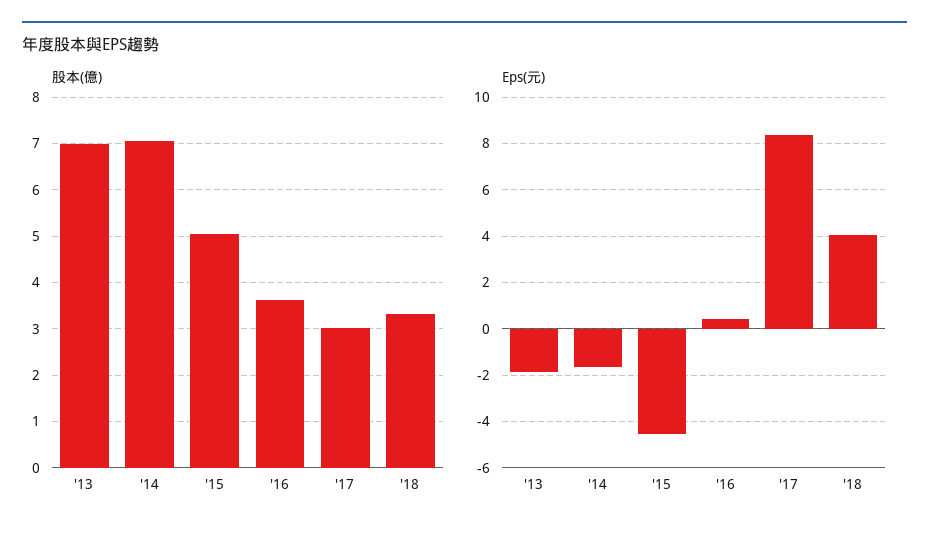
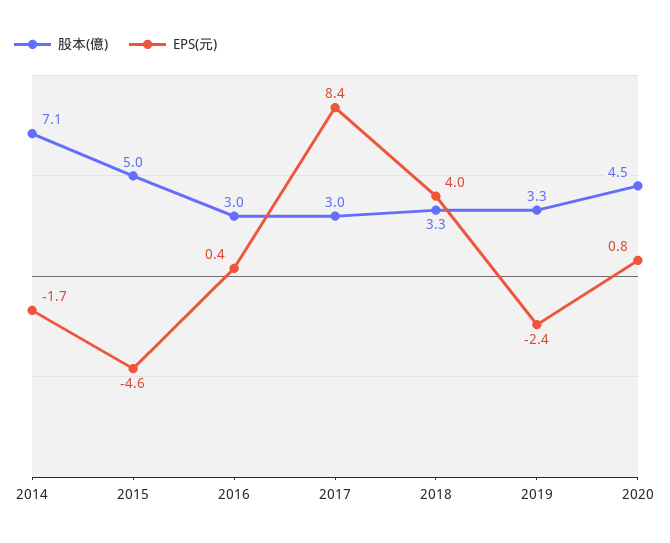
股本(億), '13: 7 -> none
股本(億), '16: 3.6 -> 3
Eps(元), '13: -2 -> none
股本(億), 2019: none -> 3.3
Eps(元), 2019: none -> -2.4
股本(億), 2020: none -> 4.5
Eps(元), 2020: none -> 0.8

